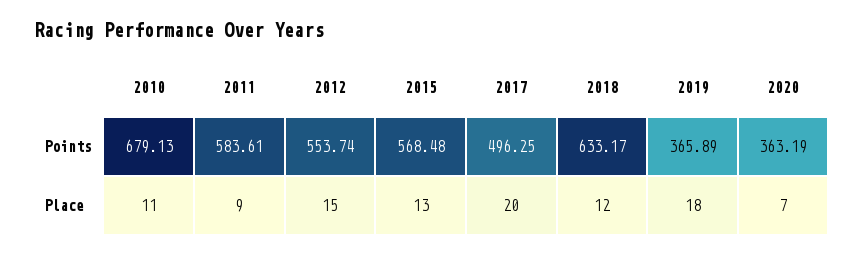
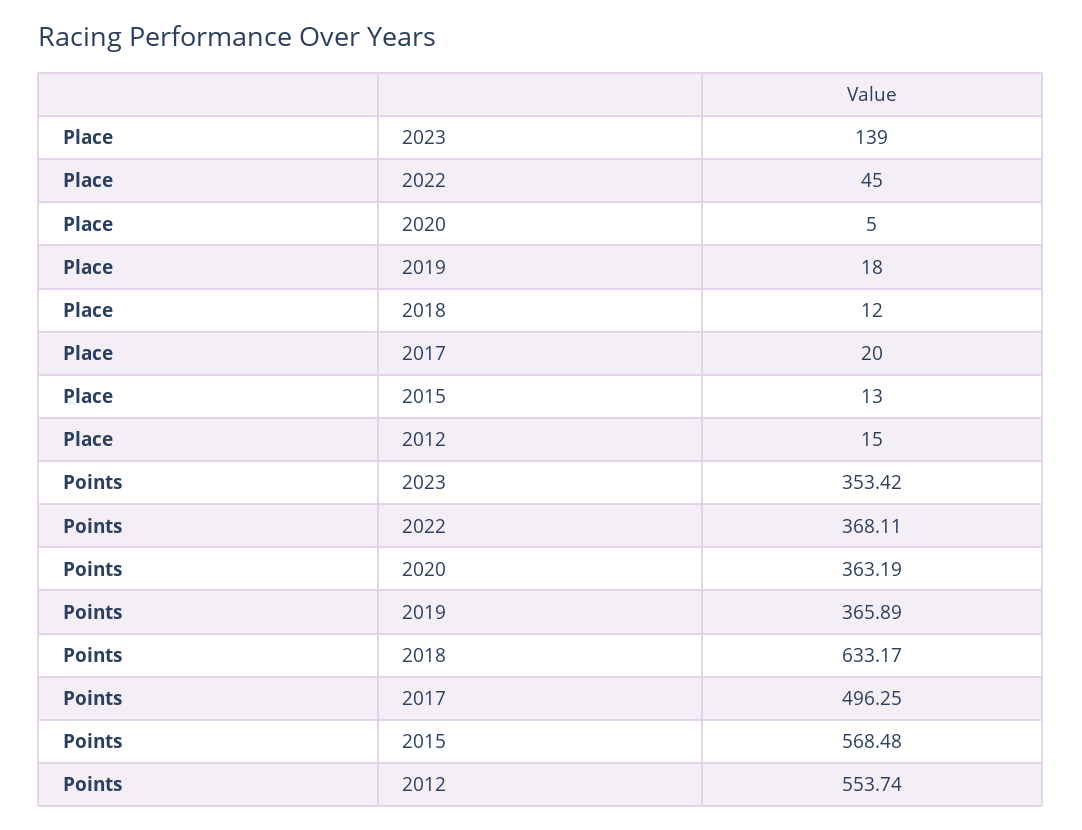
2010, Points: 679.13 -> none
2011, Points: 583.61 -> none
2010, Place: 11 -> none
2011, Place: 9 -> none
2020, Place: 7 -> 5
2023, Place: none -> 139
2022, Place: none -> 45
2023, Points: none -> 353.42
2022, Points: none -> 368.11

